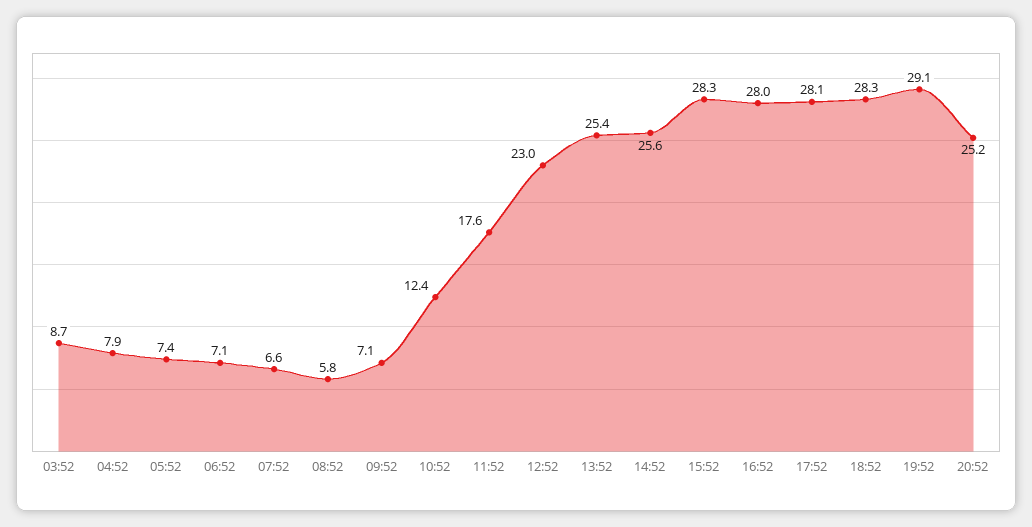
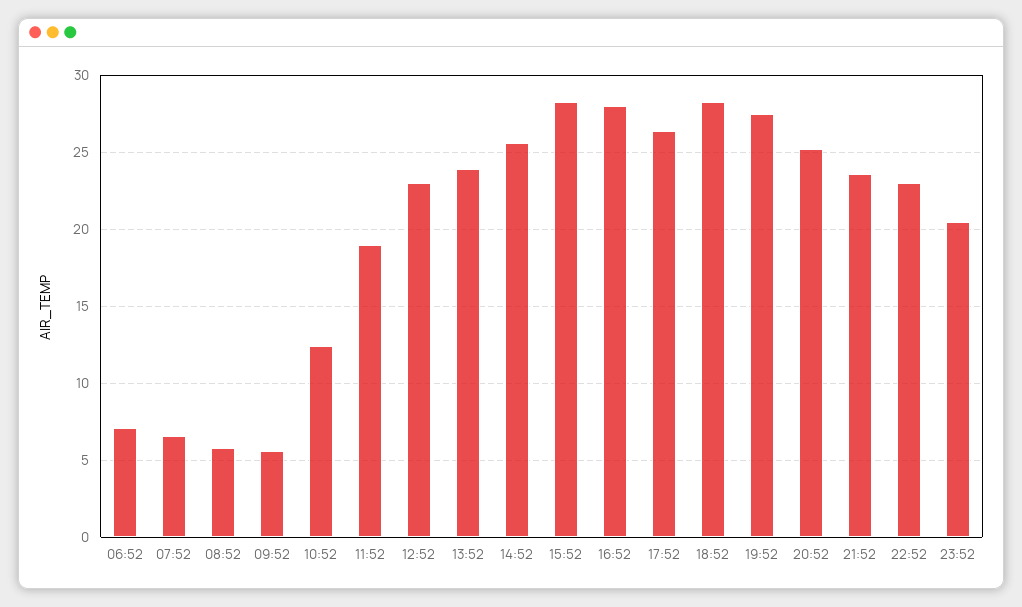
03:52: 8.7 -> none
04:52: 7.9 -> none
05:52: 7.4 -> none
09:52: 7.1 -> 5.5
11:52: 17.6 -> 19
13:52: 25.4 -> 24
17:52: 28.1 -> 26.5
19:52: 29.1 -> 27.5
21:52: none -> 23.5
22:52: none -> 23
23:52: none -> 20.5

